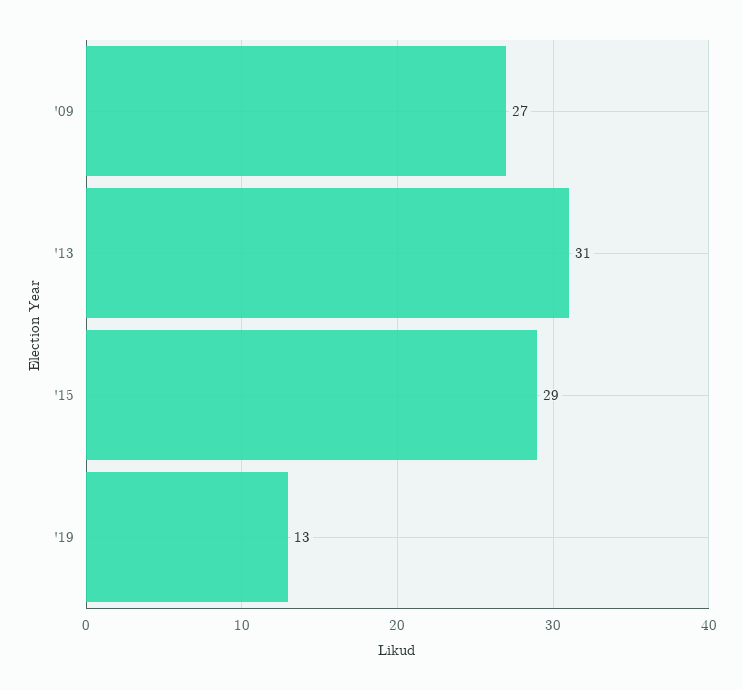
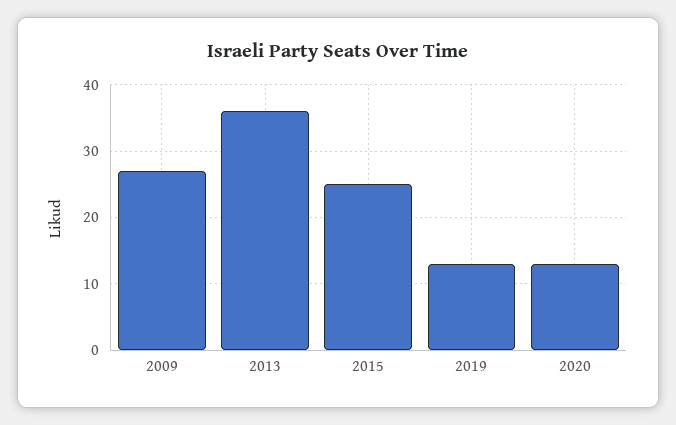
'13: 31 -> 36
'15: 29 -> 25
2020: none -> 13

